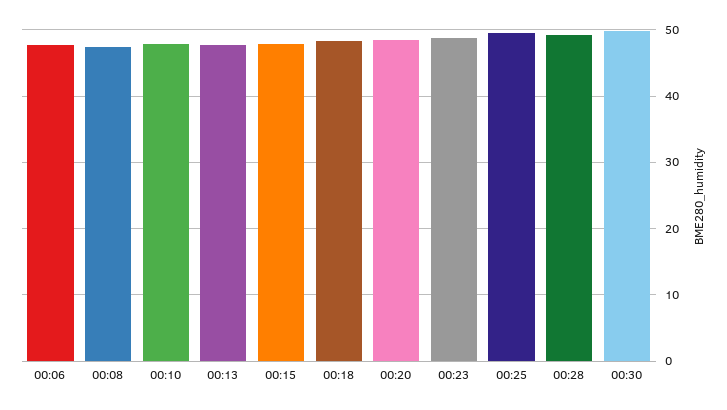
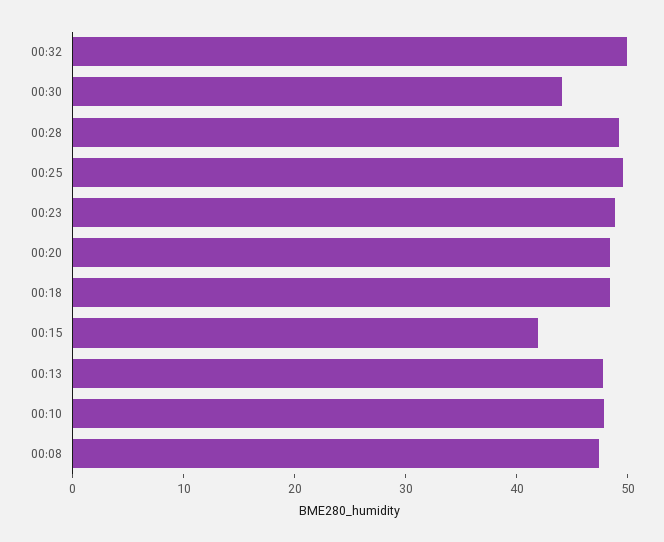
00:06: 48 -> none
00:15: 48 -> 42
00:30: 50 -> 44
00:32: none -> 50

